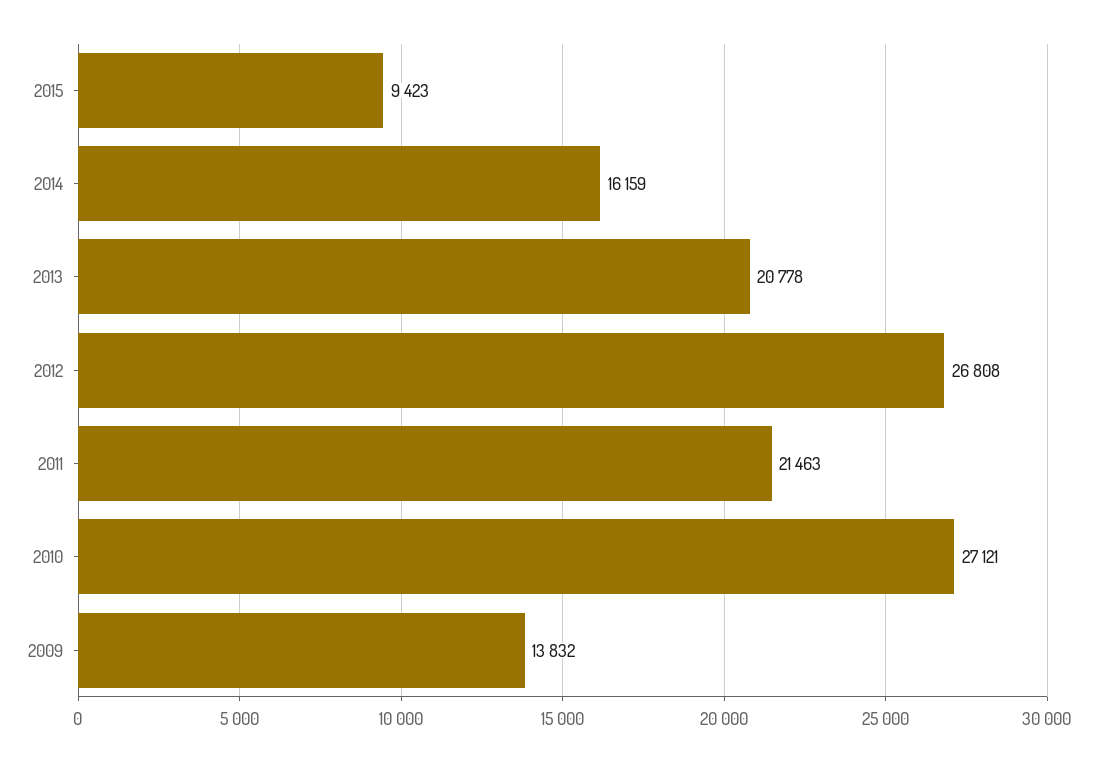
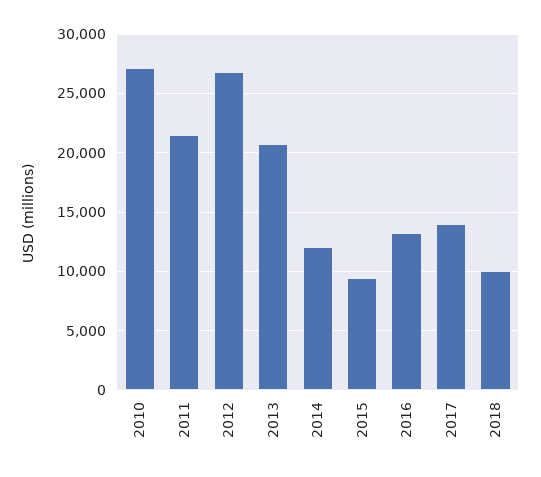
2014: 16159 -> 12000
2009: 13832 -> none
2016: none -> 13000
2017: none -> 14000
2018: none -> 10000

